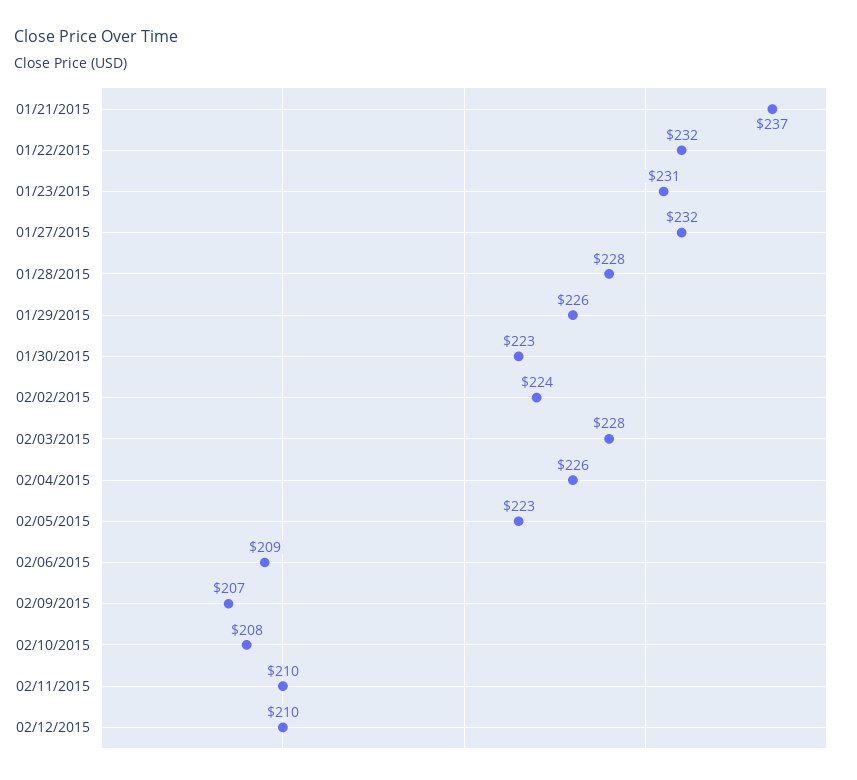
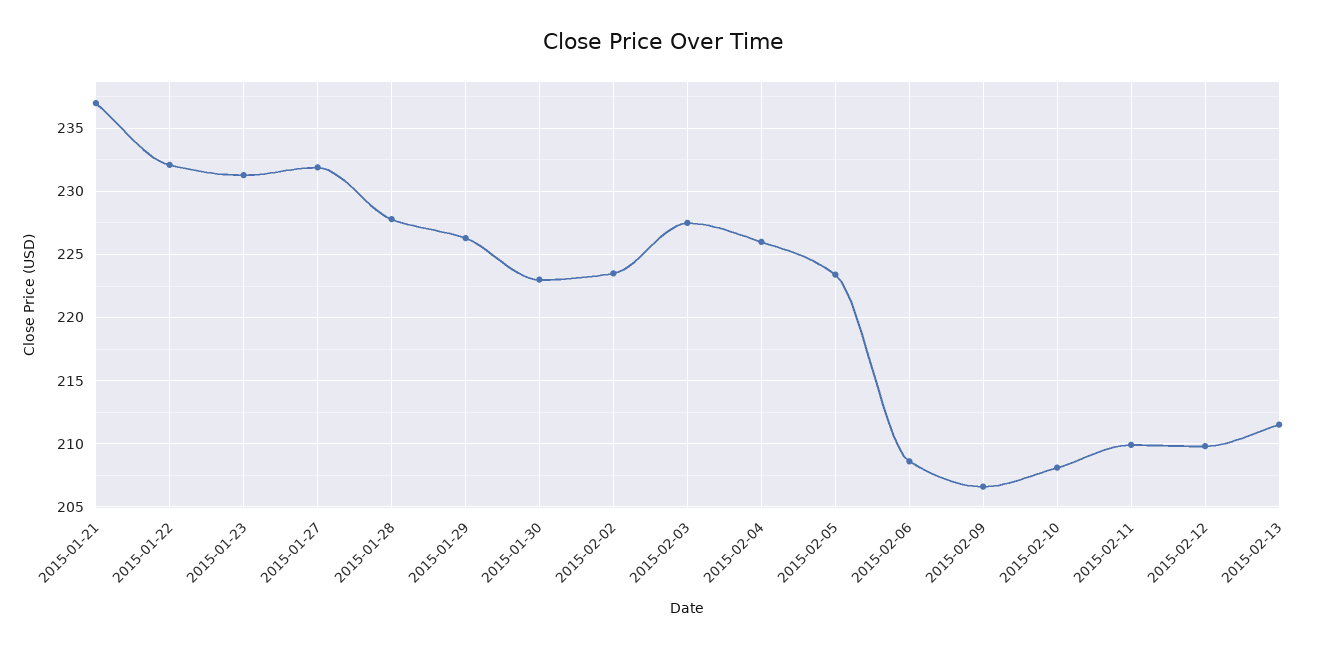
2015-02-13: none -> 211.5

